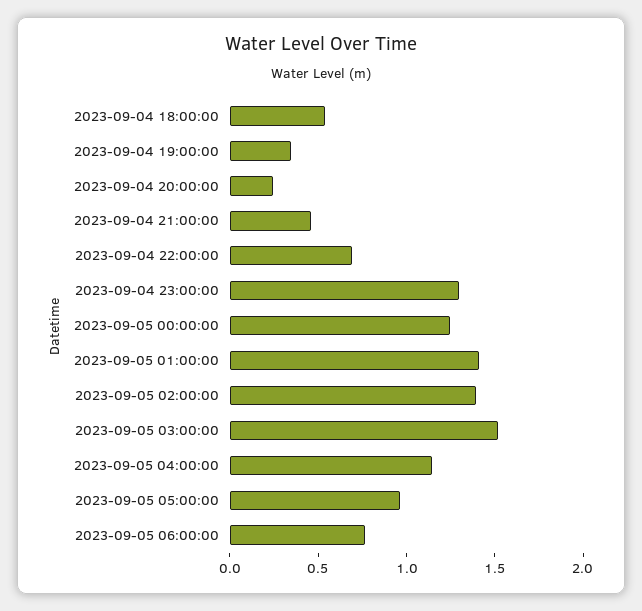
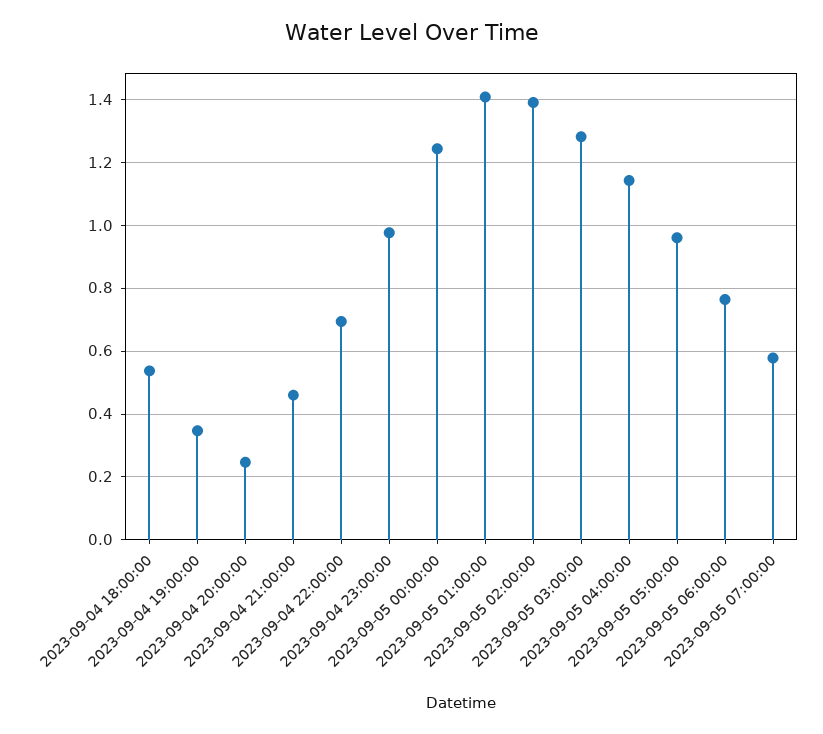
2023-09-04 23:00:00: 1.3 -> 0.98
2023-09-05 03:00:00: 1.5 -> 1.28
2023-09-05 07:00:00: none -> 0.58

